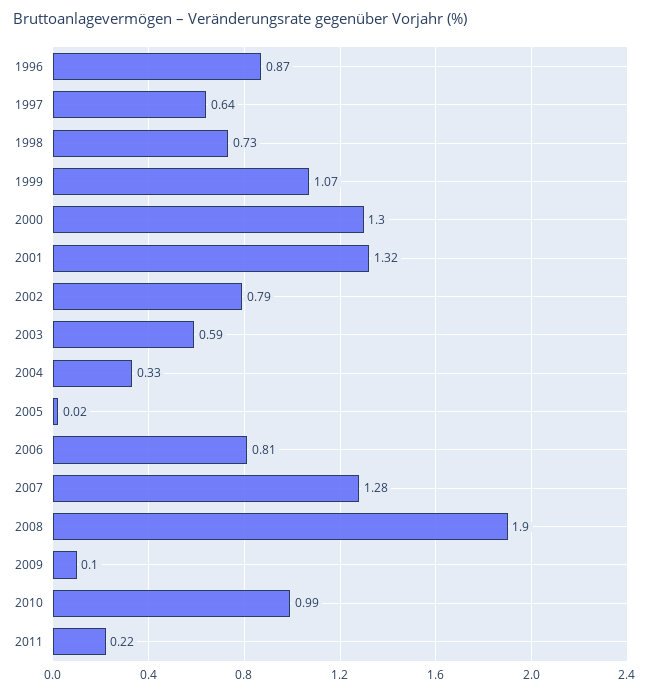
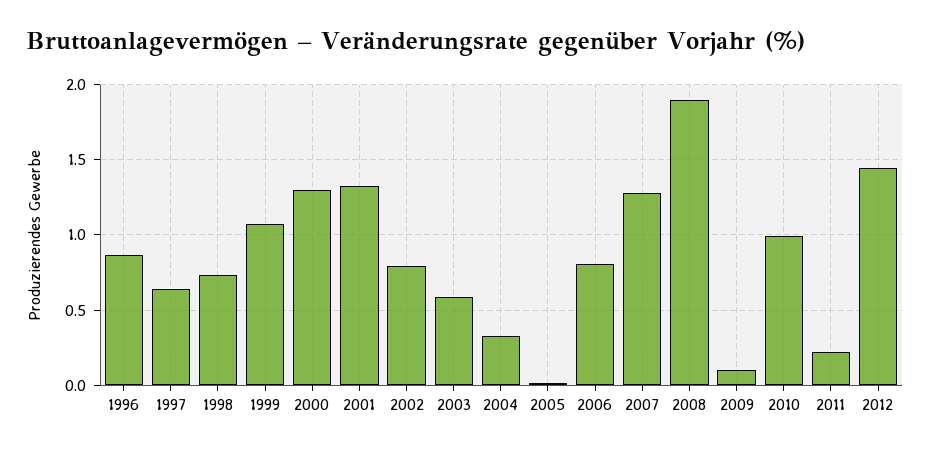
2012: none -> 1.45

